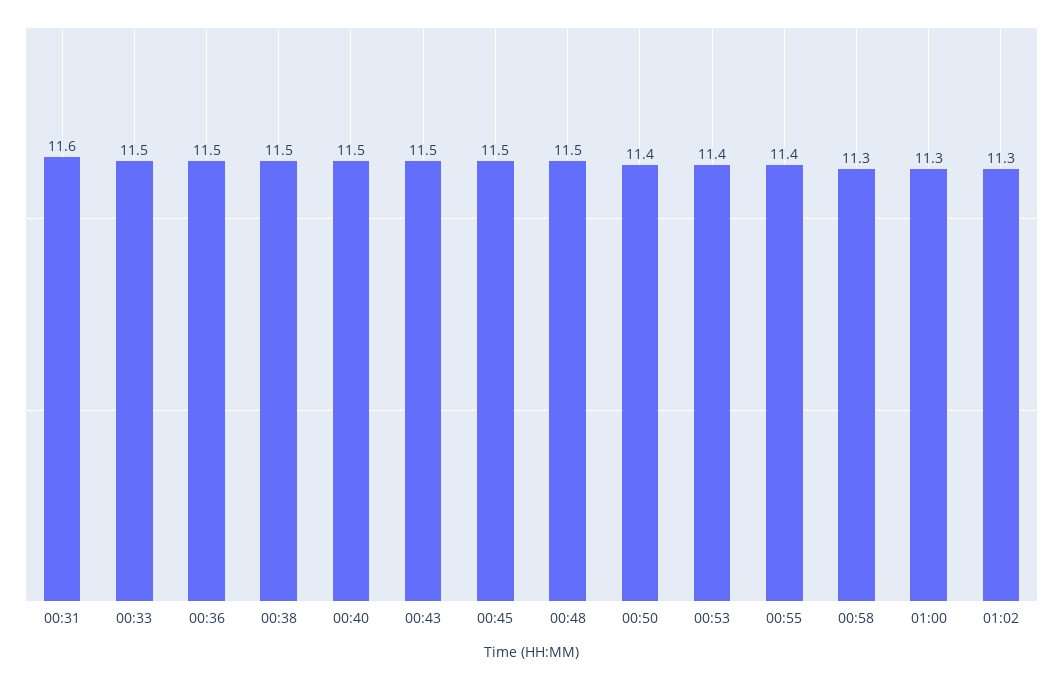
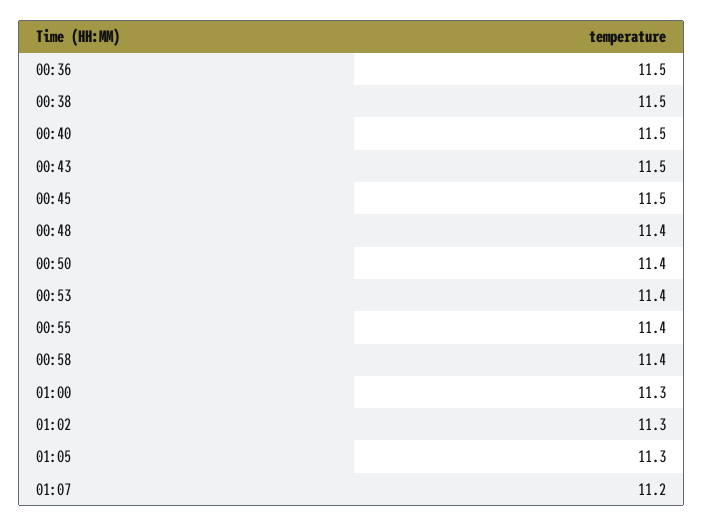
00:31: 11.6 -> none
00:33: 11.5 -> none
00:48: 11.5 -> 11.4
00:58: 11.3 -> 11.4
01:05: none -> 11.3
01:07: none -> 11.2

